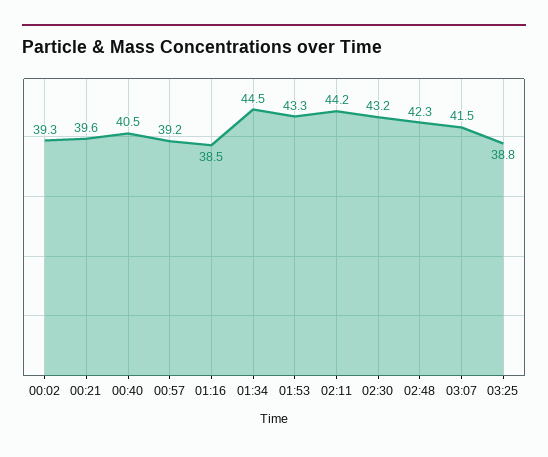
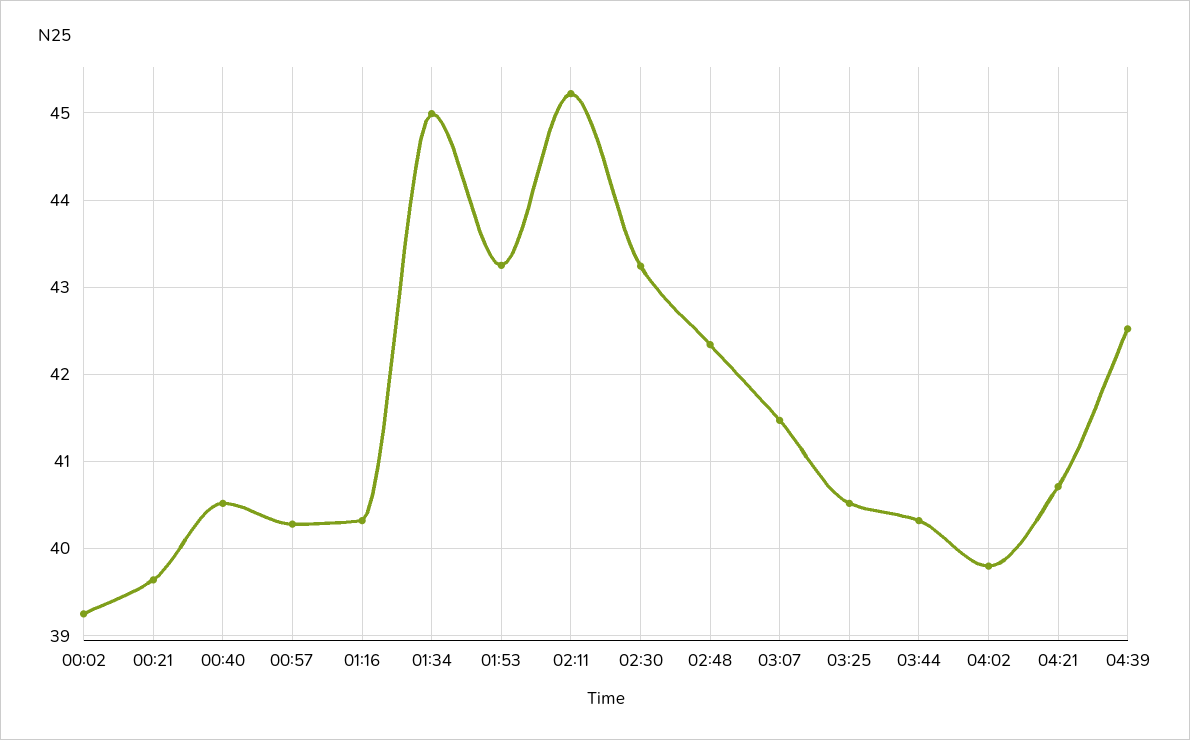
00:57: 39.2 -> 40.3
01:16: 38.5 -> 40.3
01:34: 44.5 -> 45
02:11: 44.2 -> 45.2
03:25: 38.8 -> 40.5
03:44: none -> 40.3
04:02: none -> 39.8
04:21: none -> 40.7
04:39: none -> 42.5

